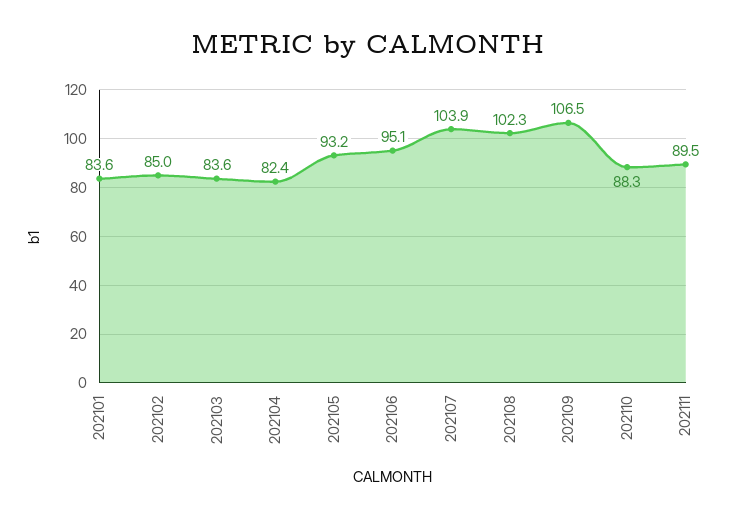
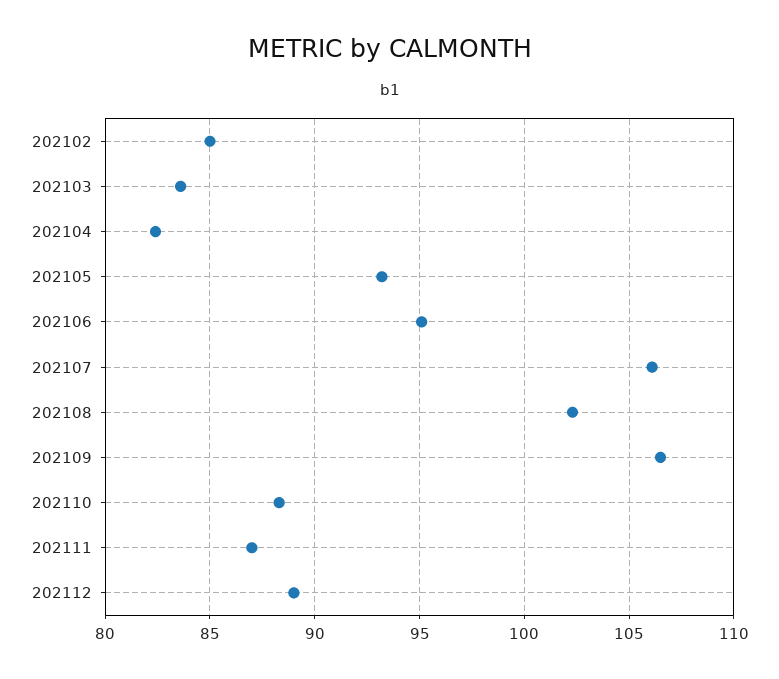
202101: 83.6 -> none
202107: 103.9 -> 106
202111: 89.5 -> 87
202112: none -> 89

